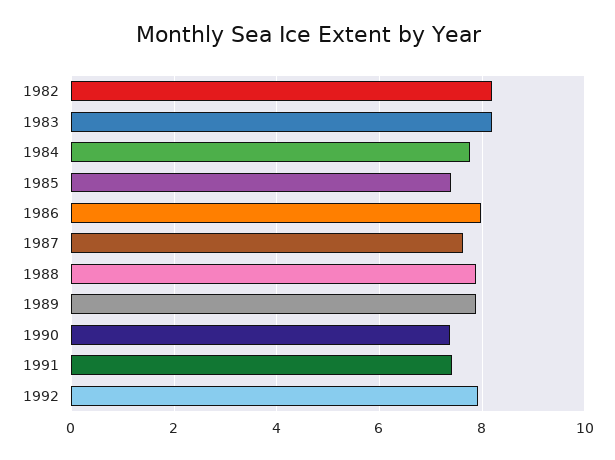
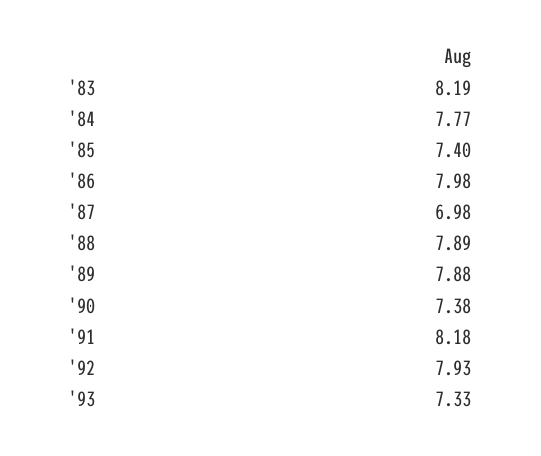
1982: 8.2 -> none
1987: 7.6 -> 6.98
1991: 7.4 -> 8.18
'93: none -> 7.33

